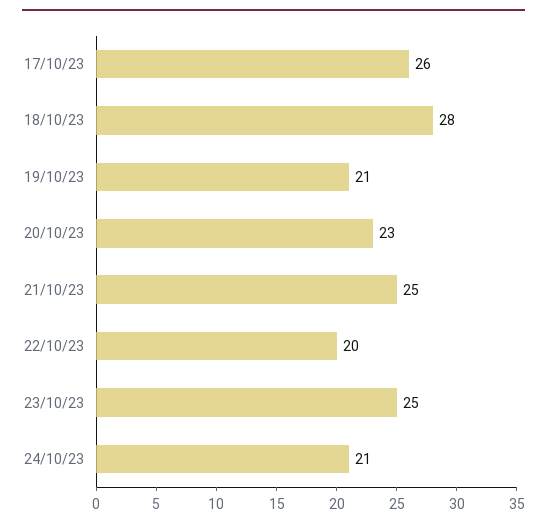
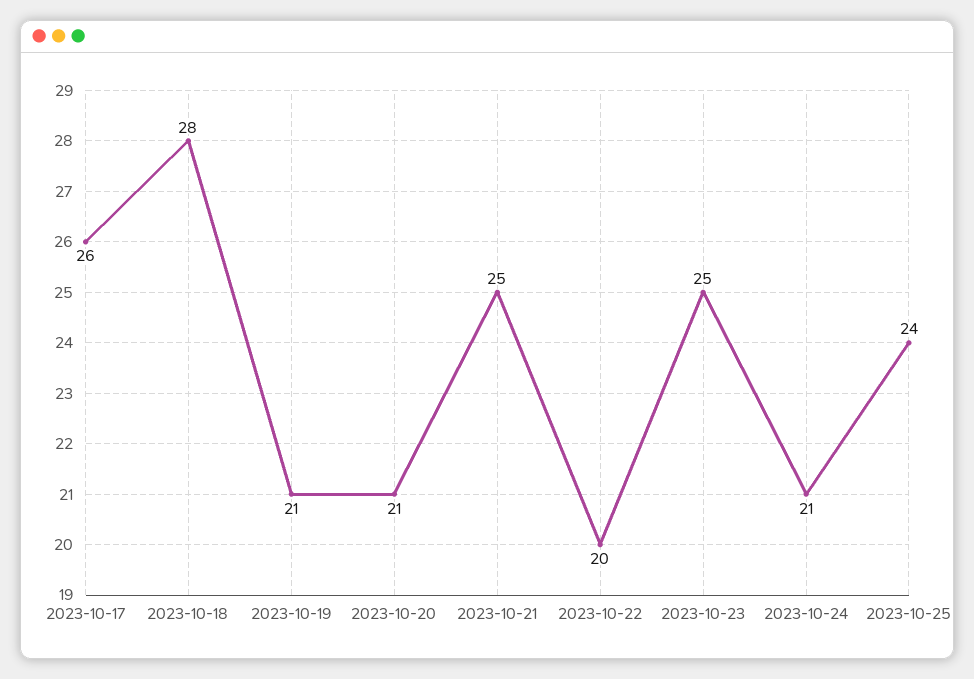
20/10/23: 23 -> 21
2023-10-25: none -> 24

